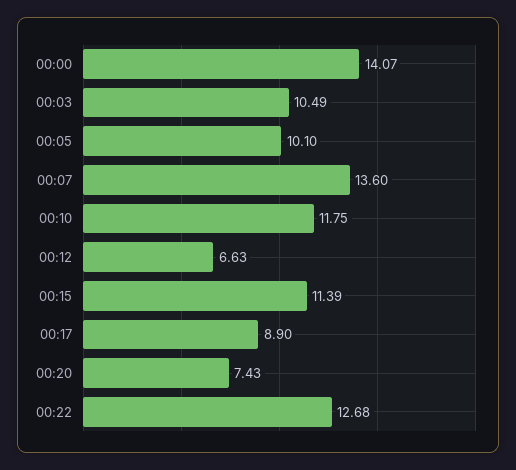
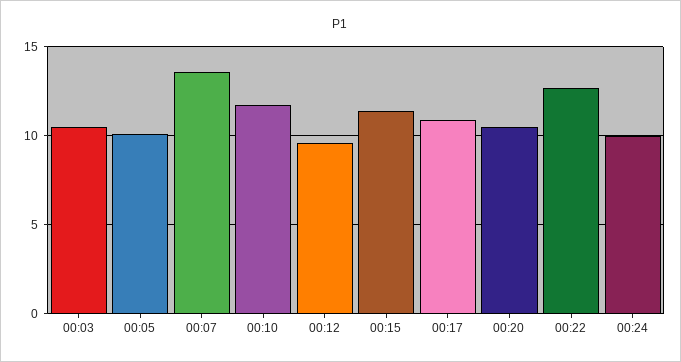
00:00: 14.07 -> none
00:12: 6.63 -> 9.5
00:17: 8.9 -> 11
00:20: 7.43 -> 10.5
00:24: none -> 10

